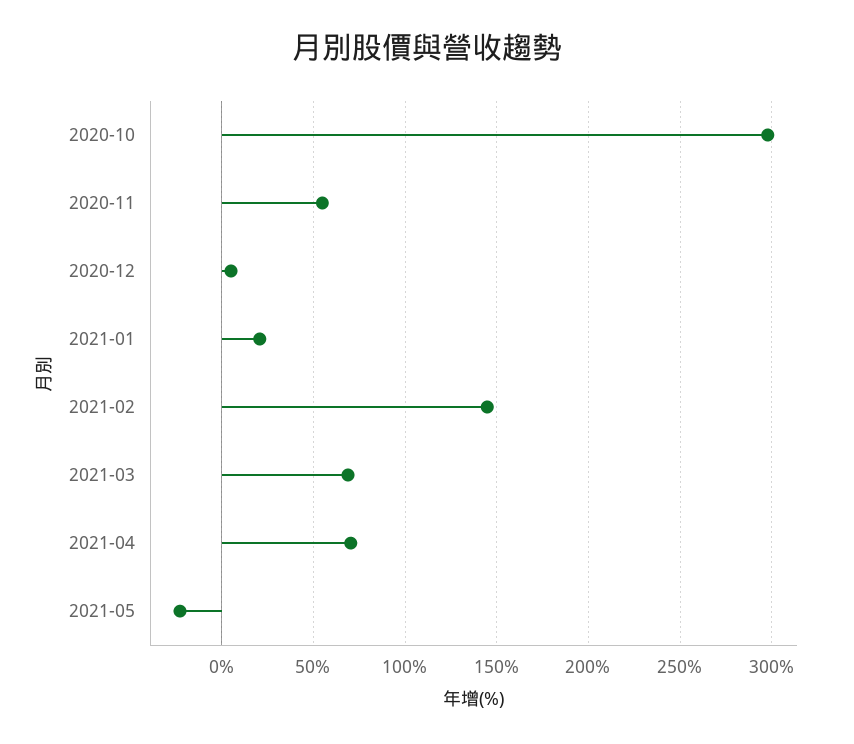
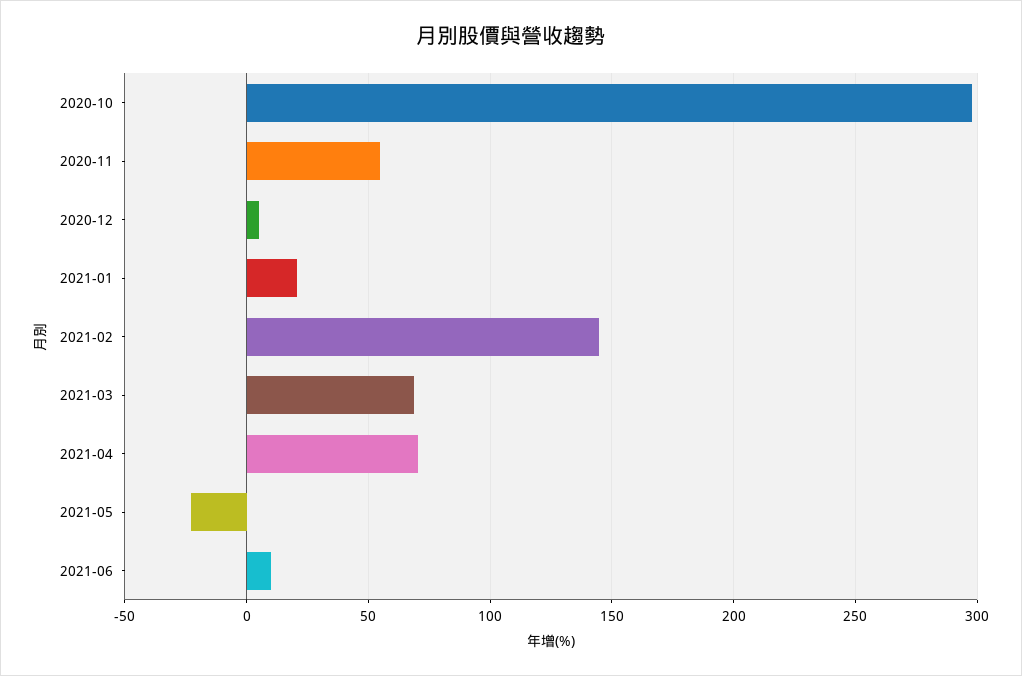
2021-06: none -> 10

